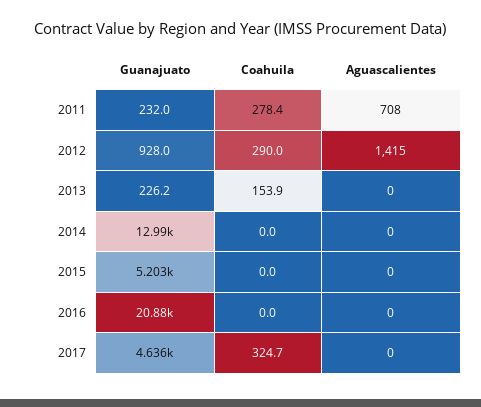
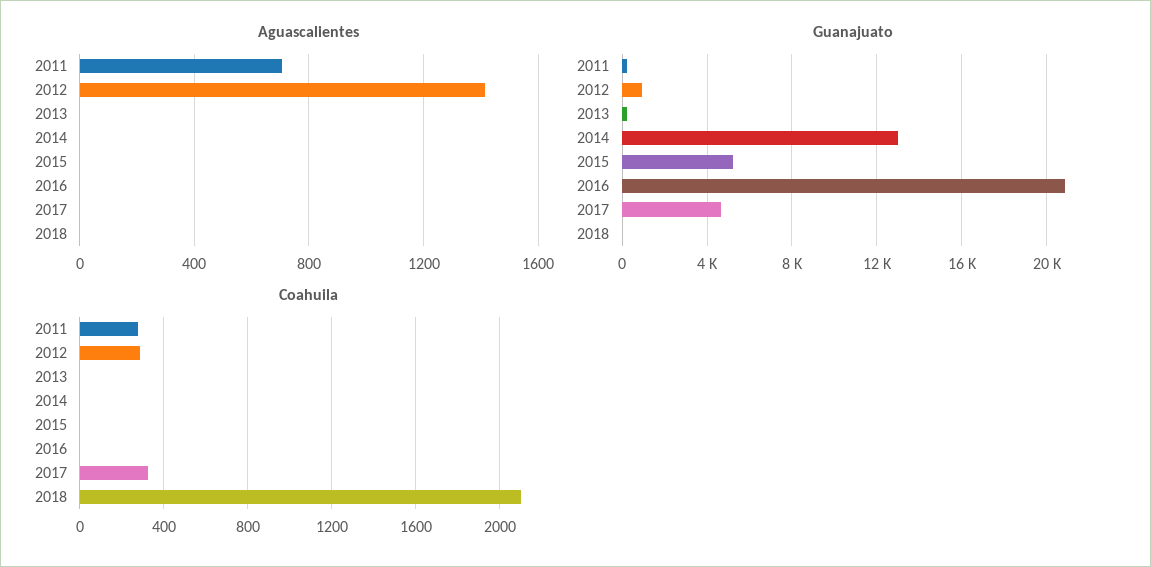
Coahuila, 2013: 153.9 -> 0
Aguascalientes, 2018: none -> 0
Guanajuato, 2018: none -> 0
Coahuila, 2018: none -> 2100

